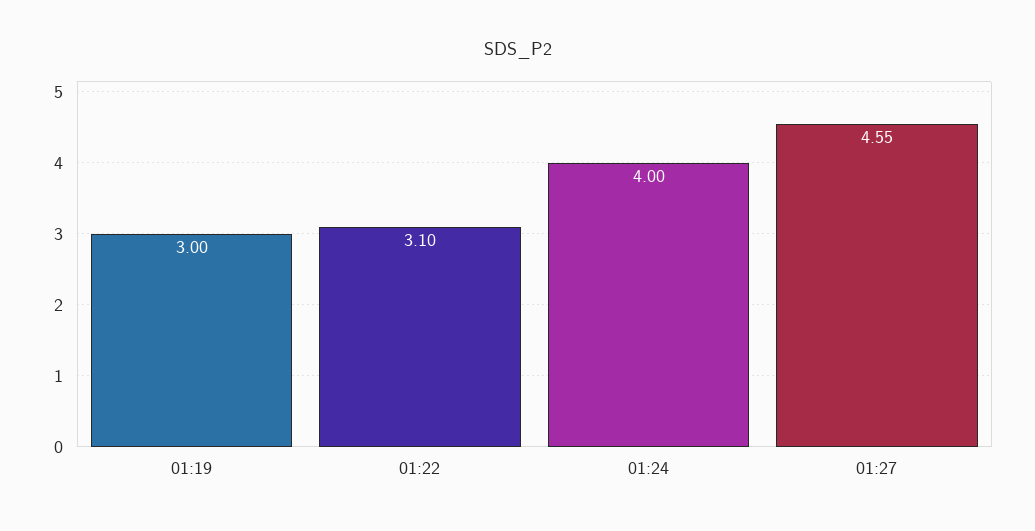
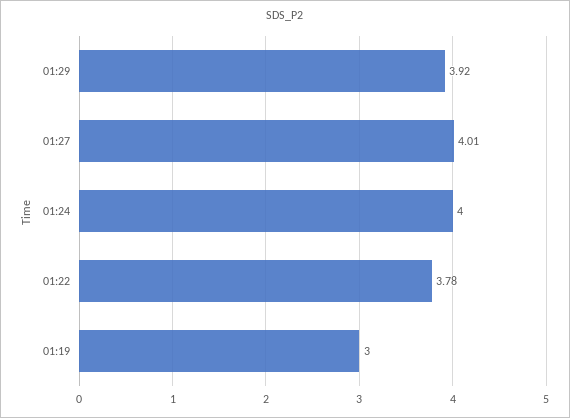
01:22: 3.1 -> 3.78
01:27: 4.55 -> 4.01
01:29: none -> 3.92

